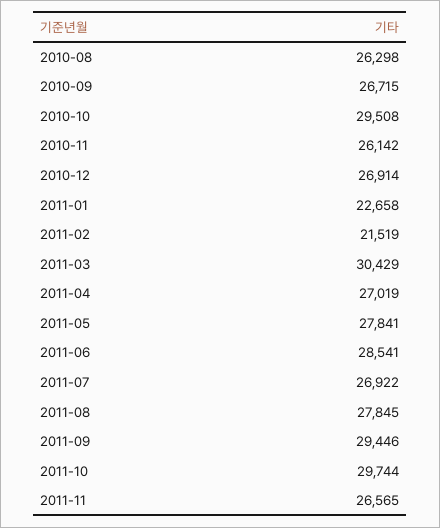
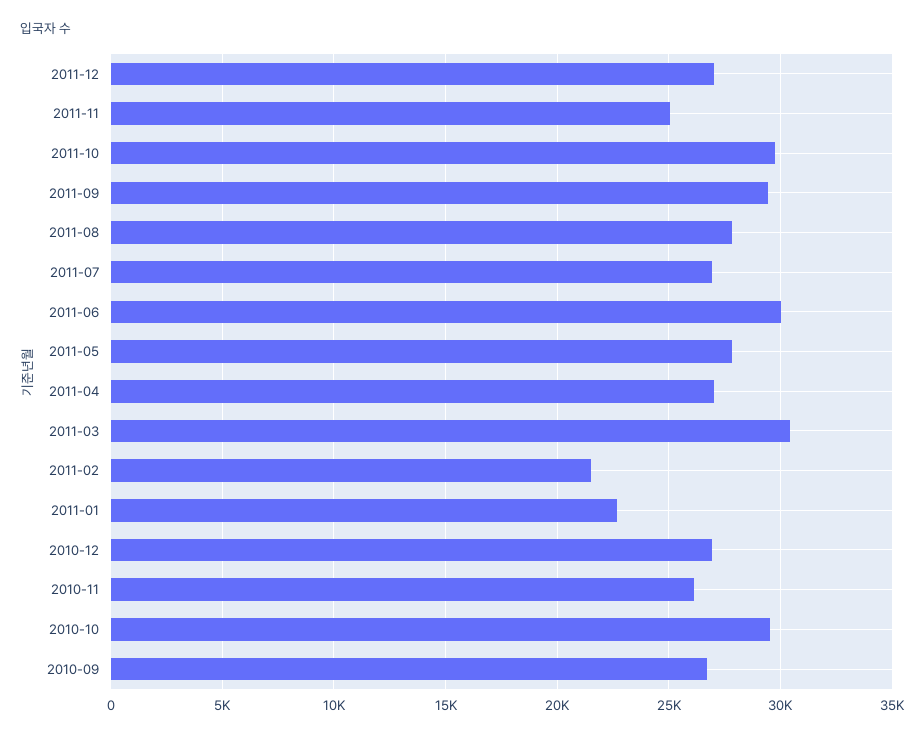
2010-08: 26298 -> none
2011-06: 28541 -> 30000
2011-11: 26565 -> 25000
2011-12: none -> 27000

